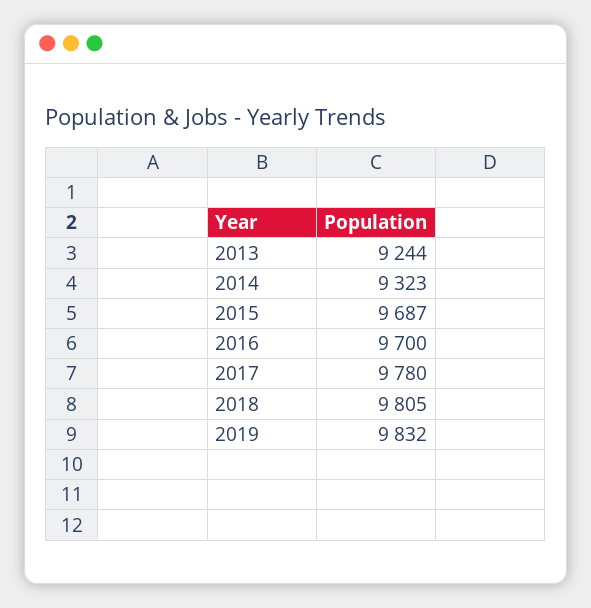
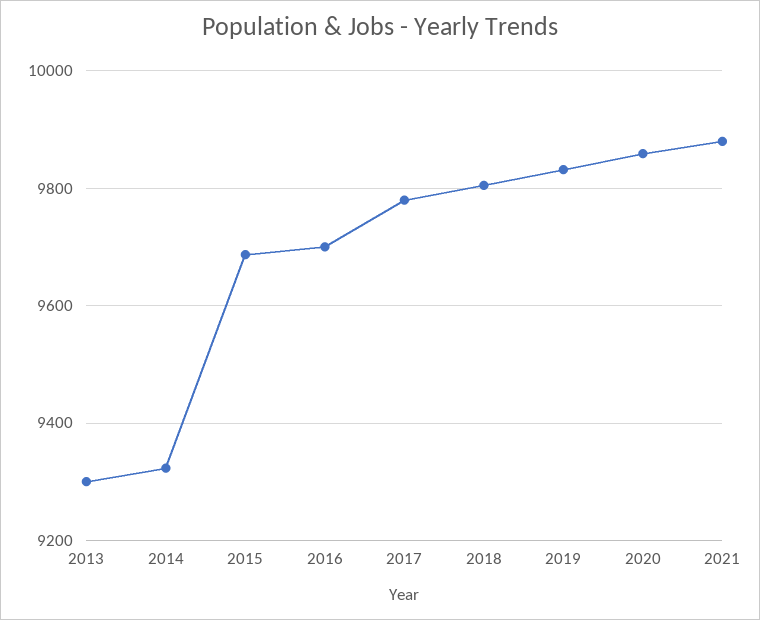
2013: 9244 -> 9300
2020: none -> 9860
2021: none -> 9880

